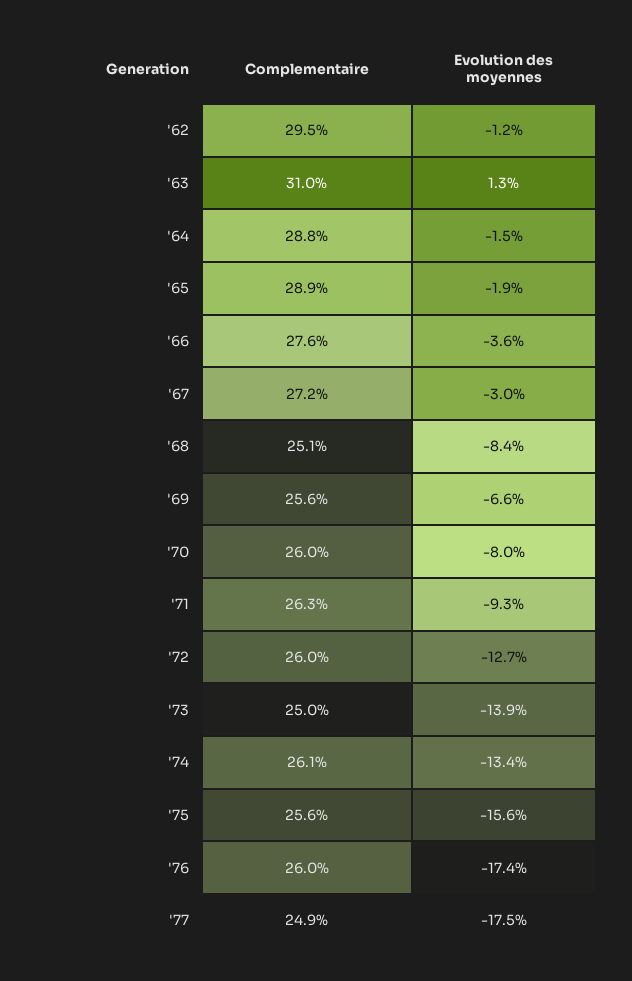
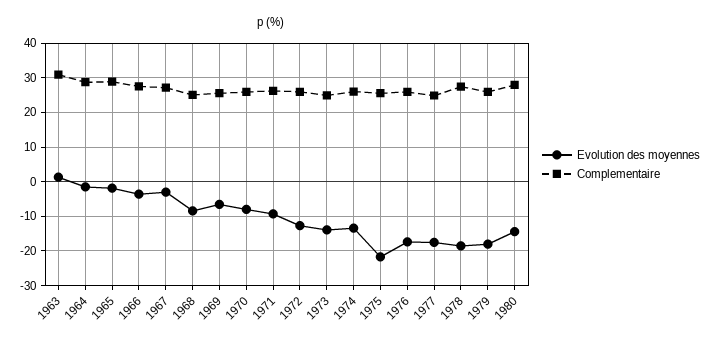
Complementaire, '62: 29.5 -> none
Evolution des moyennes, '62: -1.2 -> none
Evolution des moyennes, '75: -15.6 -> -22
Evolution des moyennes, 1978: none -> -18
Complementaire, 1978: none -> 28
Evolution des moyennes, 1979: none -> -18
Complementaire, 1979: none -> 26
Evolution des moyennes, 1980: none -> -14
Complementaire, 1980: none -> 28

